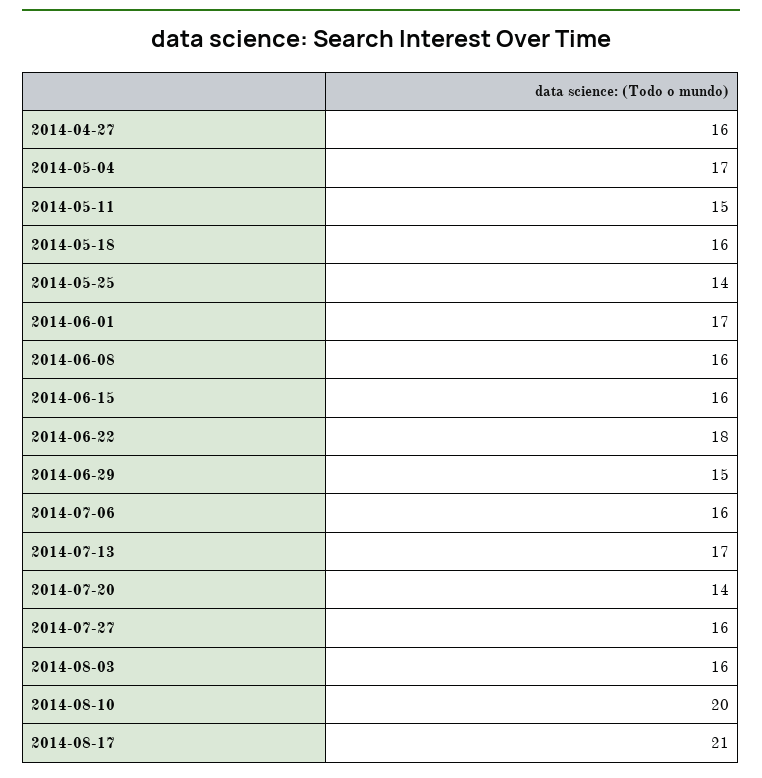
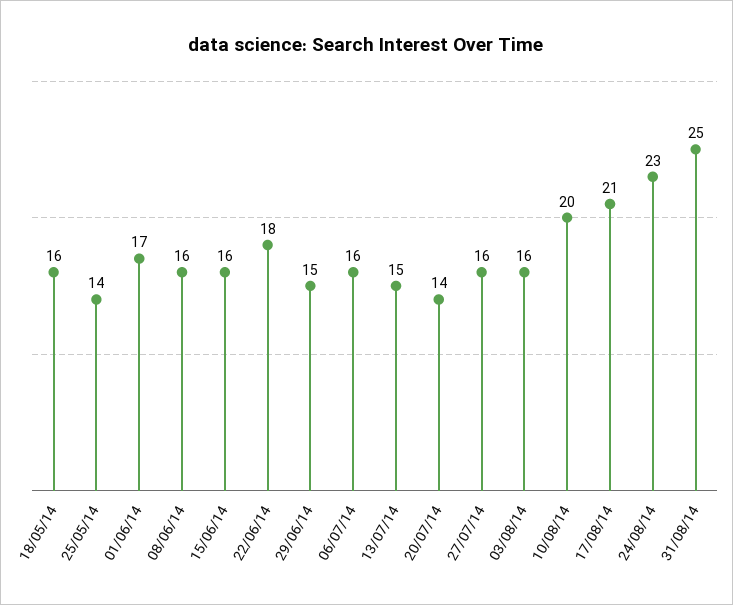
2014-04-27: 16 -> none
2014-05-04: 17 -> none
2014-05-11: 15 -> none
2014-07-13: 17 -> 15
24/08/14: none -> 23
31/08/14: none -> 25

